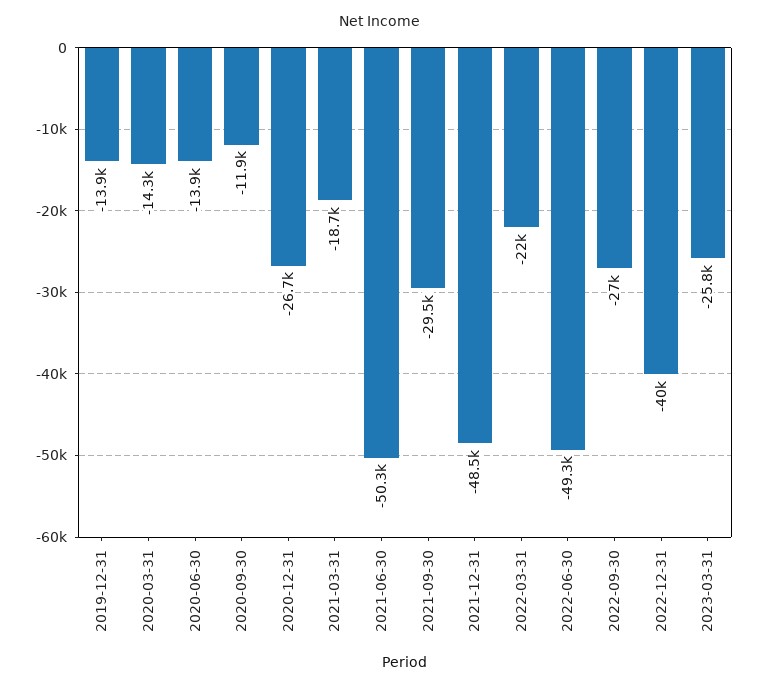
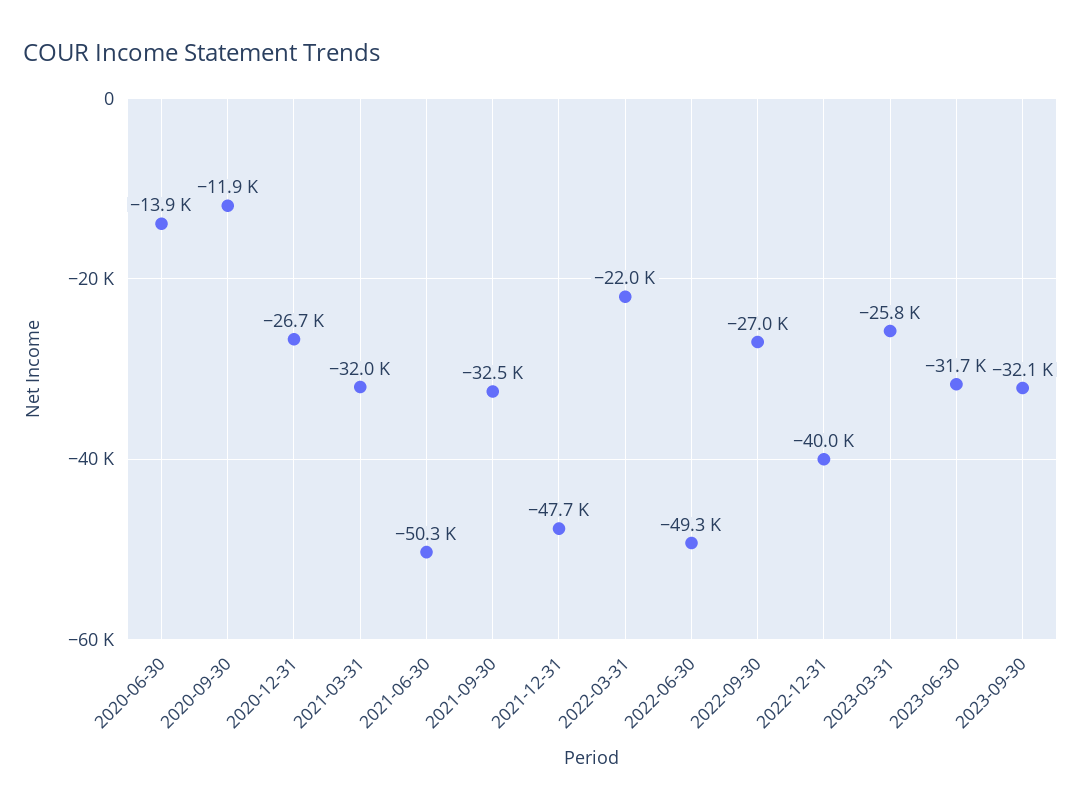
2019-12-31: -13900 -> none
2020-03-31: -14300 -> none
2021-03-31: -18700 -> -32000
2021-09-30: -29500 -> -32500
2021-12-31: -48500 -> -47700
2023-06-30: none -> -31700
2023-09-30: none -> -32100

